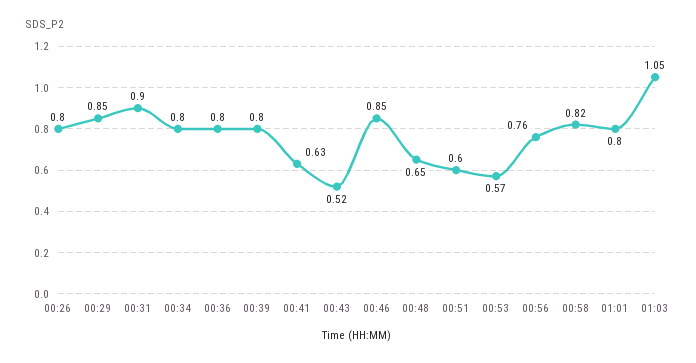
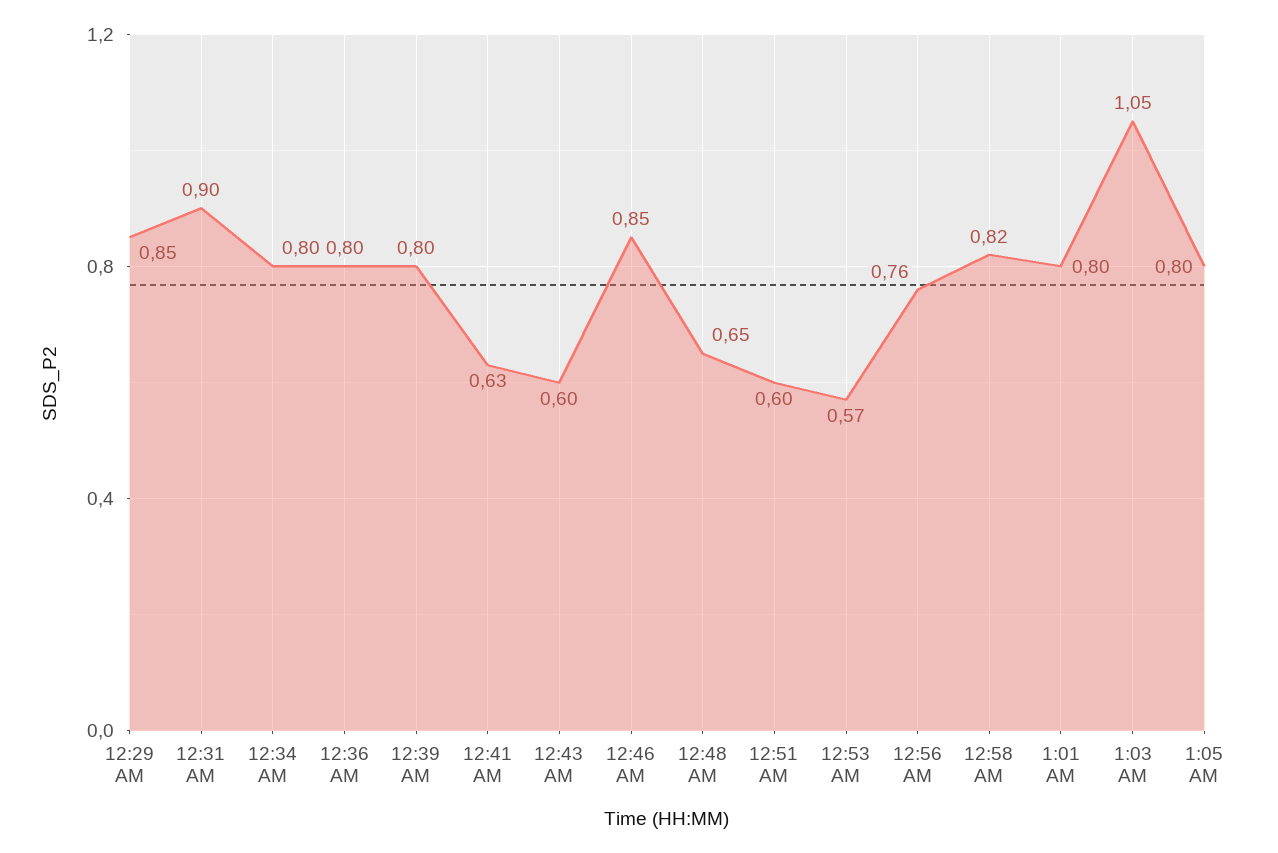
00:26: 0.8 -> none
00:43: 0.52 -> 0.6
1:05 AM: none -> 0.8

